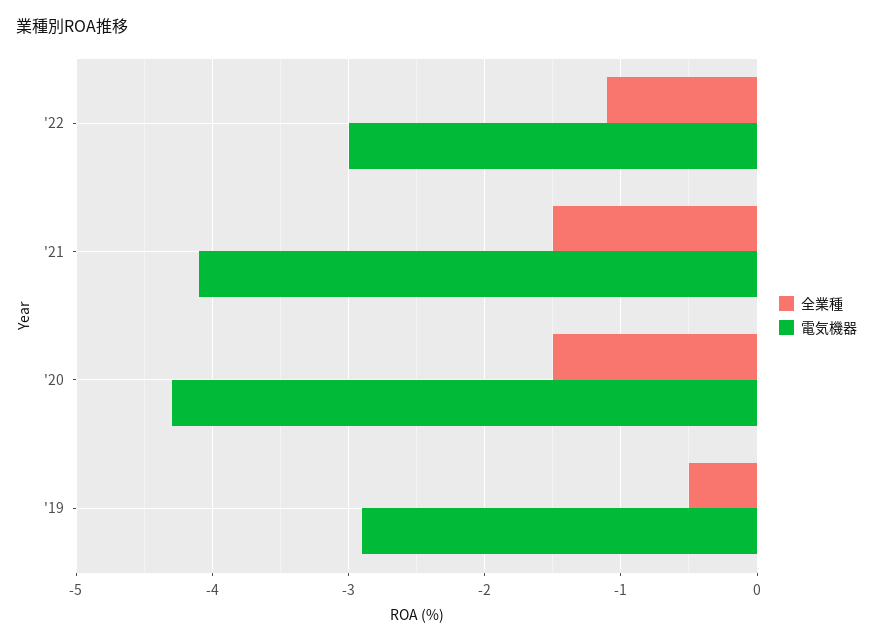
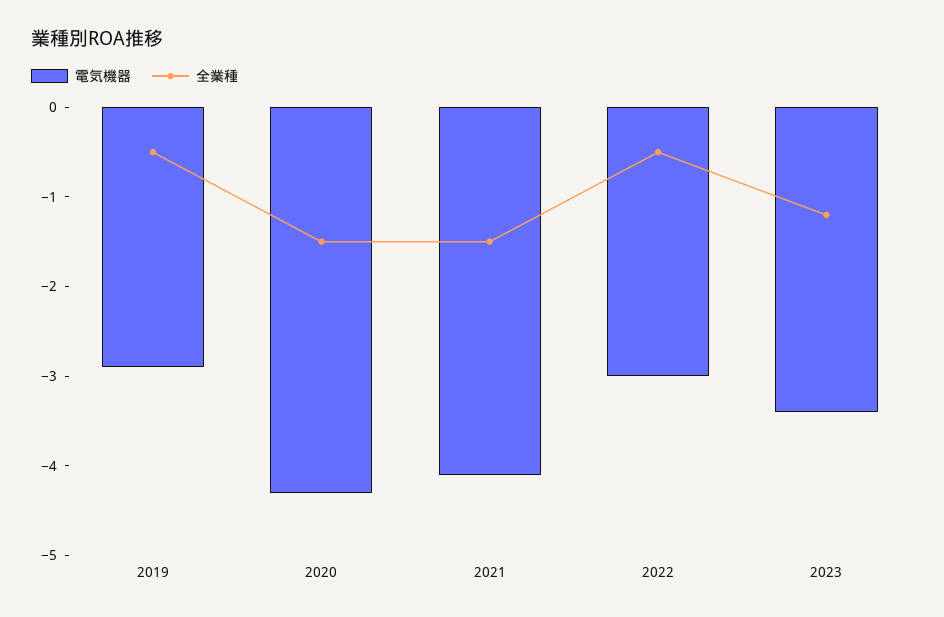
全業種, '22: -1.1 -> -0.5
電気機器, 2023: none -> -3.4
全業種, 2023: none -> -1.2

